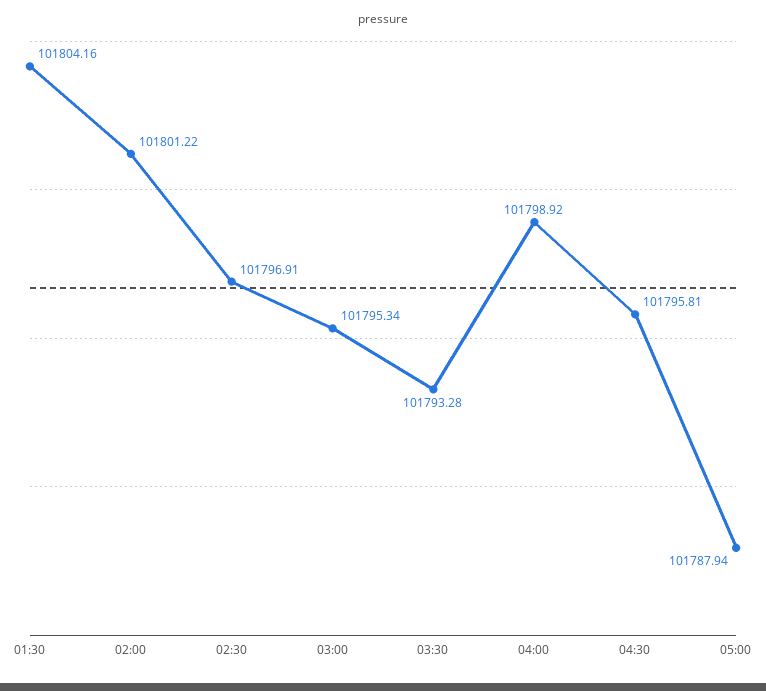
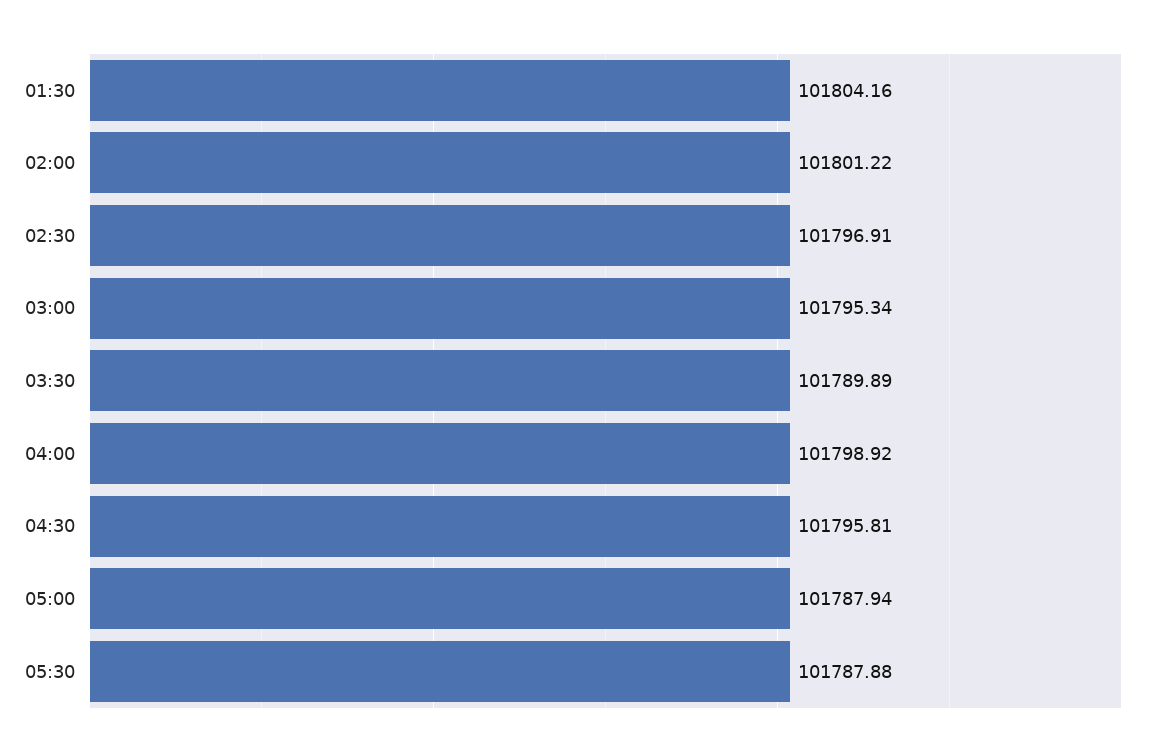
03:30: 101793.28 -> 101789.89
05:30: none -> 101787.88

